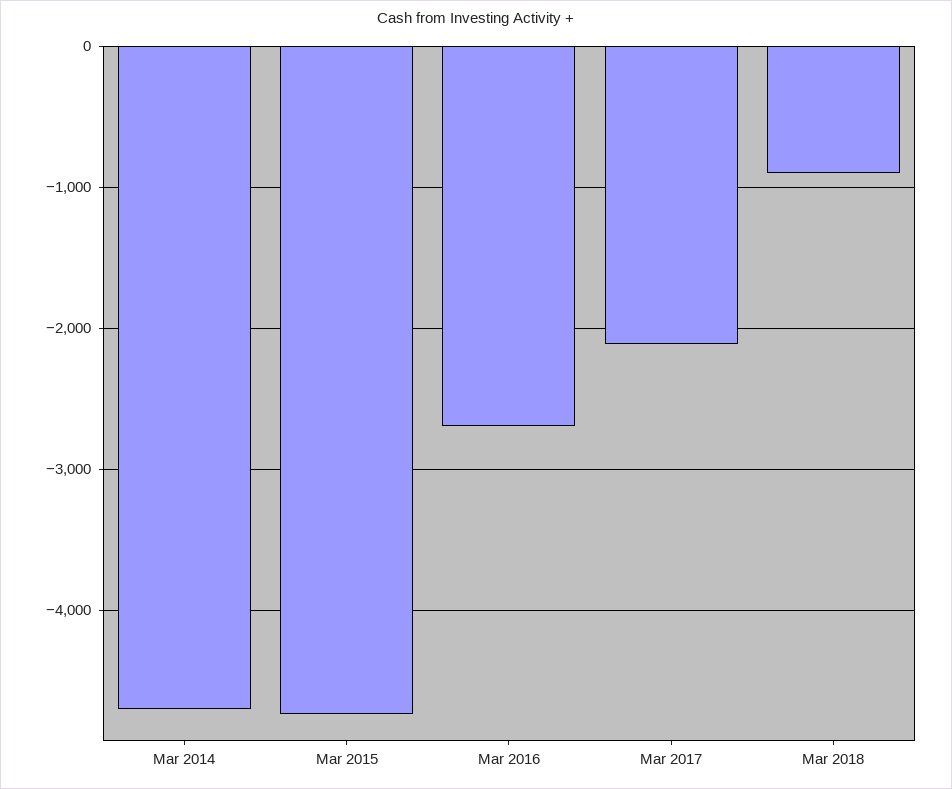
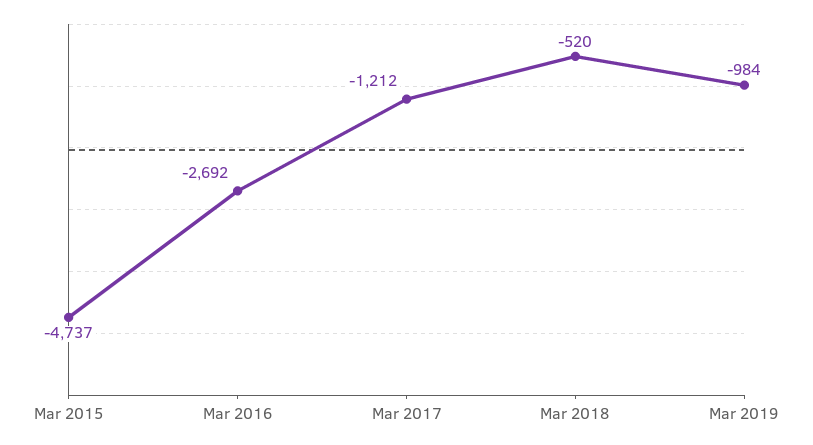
Mar 2014: -4700 -> none
Mar 2017: -2100 -> -1212
Mar 2018: -900 -> -520
Mar 2019: none -> -984

